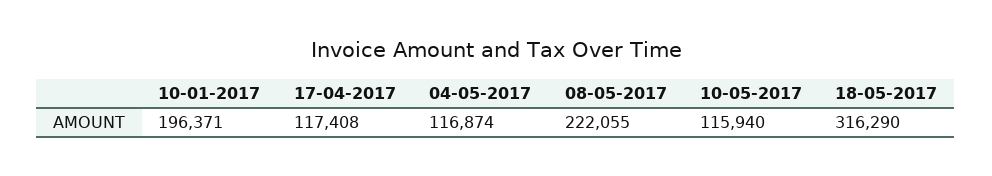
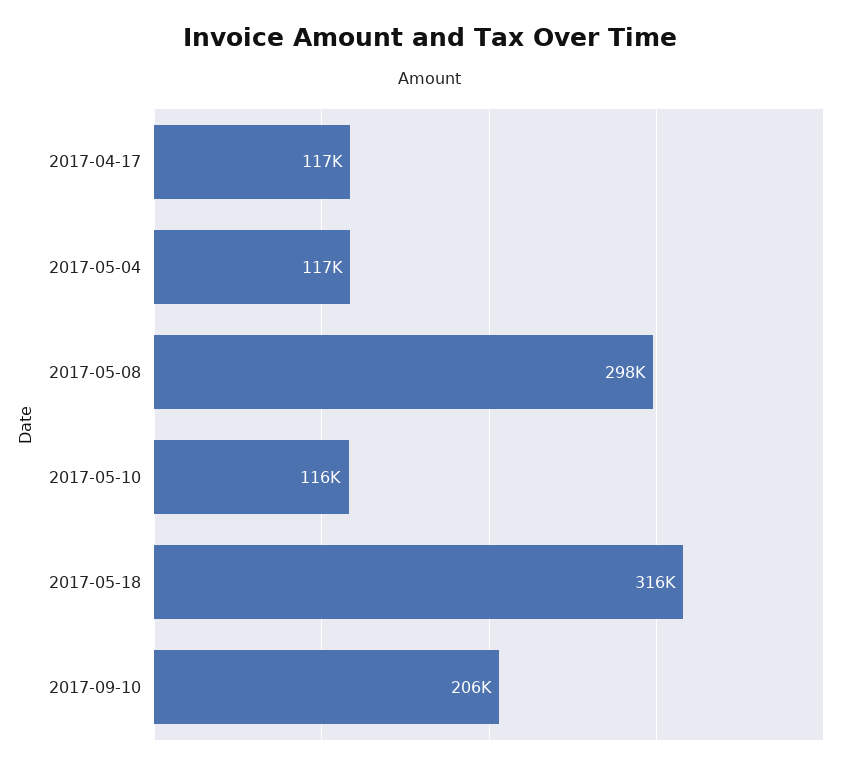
10-01-2017: 196371 -> none
08-05-2017: 222055 -> 298000
2017-09-10: none -> 206000

